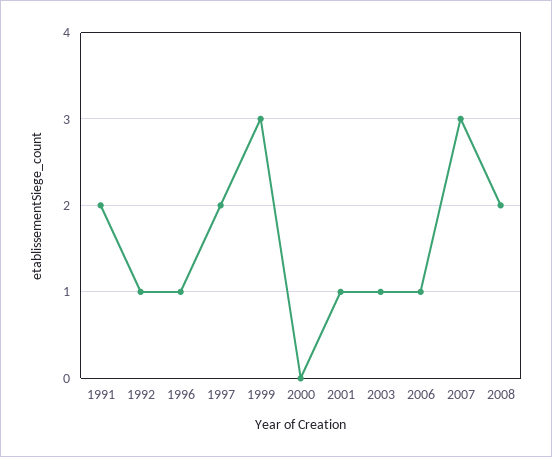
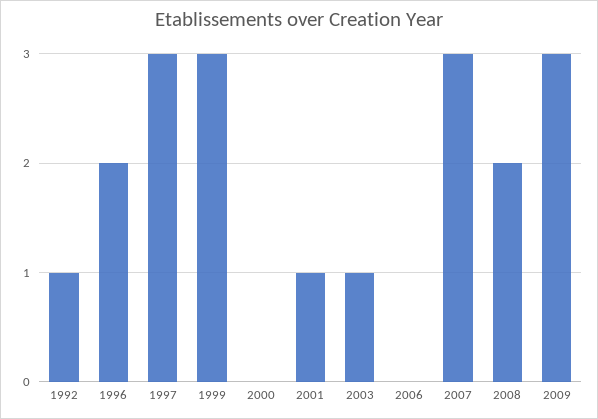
1991: 2 -> none
1996: 1 -> 2
1997: 2 -> 3
2006: 1 -> 0
2009: none -> 3

